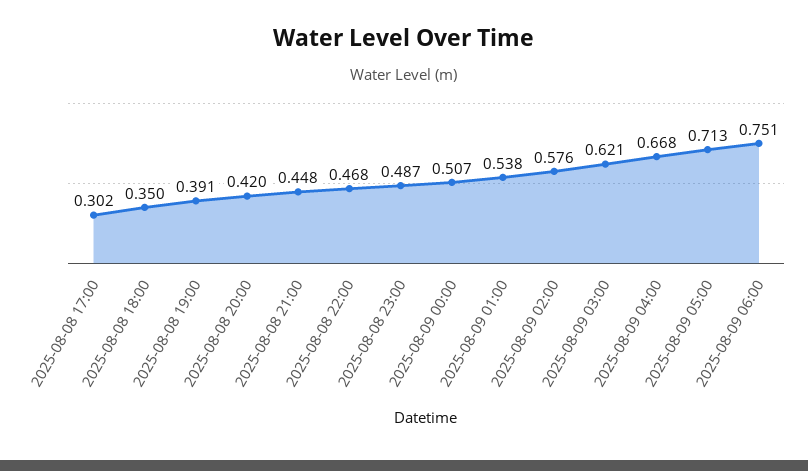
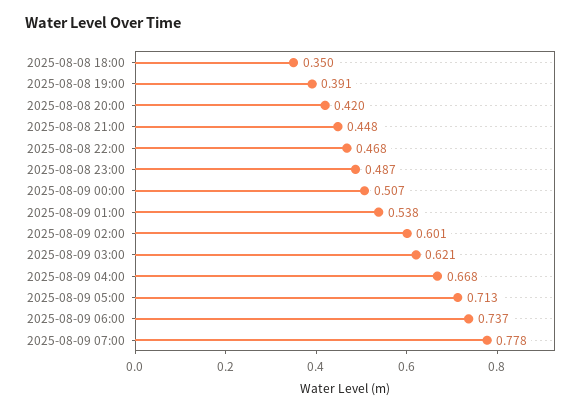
2025-08-08 17:00: 0.302 -> none
2025-08-09 02:00: 0.576 -> 0.601
2025-08-09 06:00: 0.751 -> 0.737
2025-08-09 07:00: none -> 0.778

